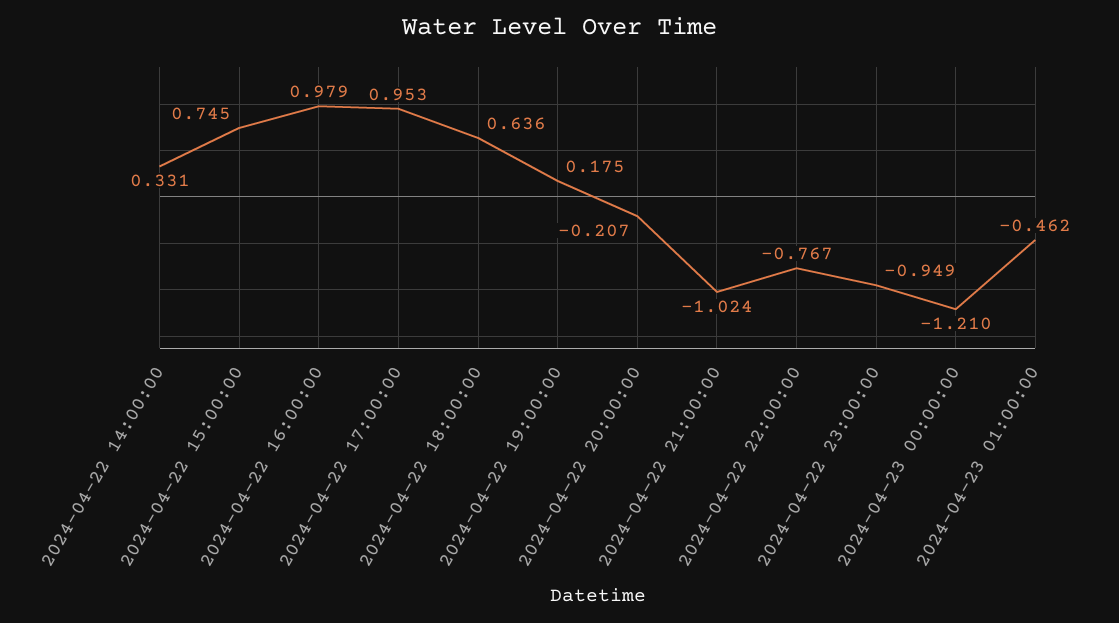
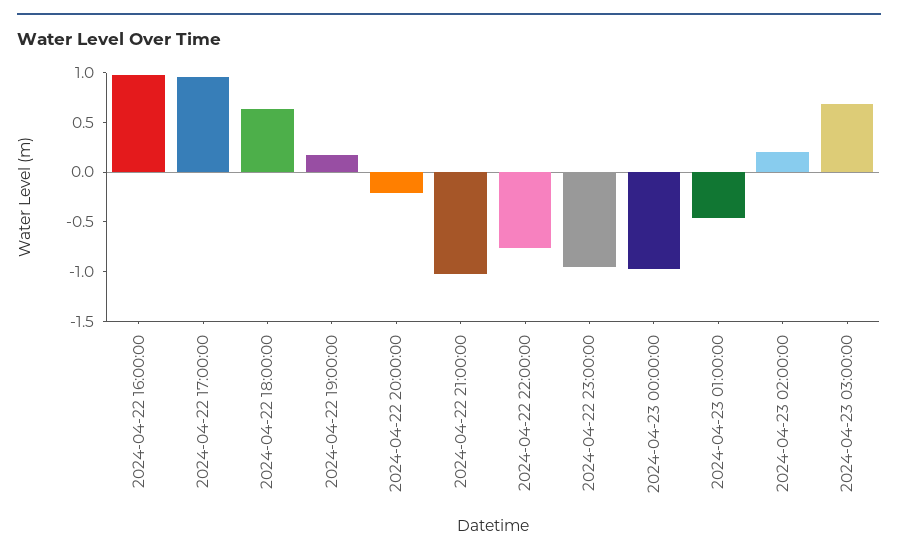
2024-04-22 14:00:00: 0.331 -> none
2024-04-22 15:00:00: 0.745 -> none
2024-04-23 00:00:00: -1.21 -> -1
2024-04-23 02:00:00: none -> 0.2
2024-04-23 03:00:00: none -> 0.7

